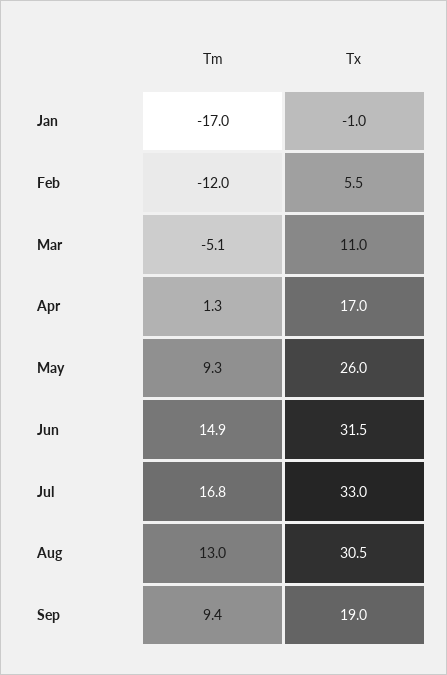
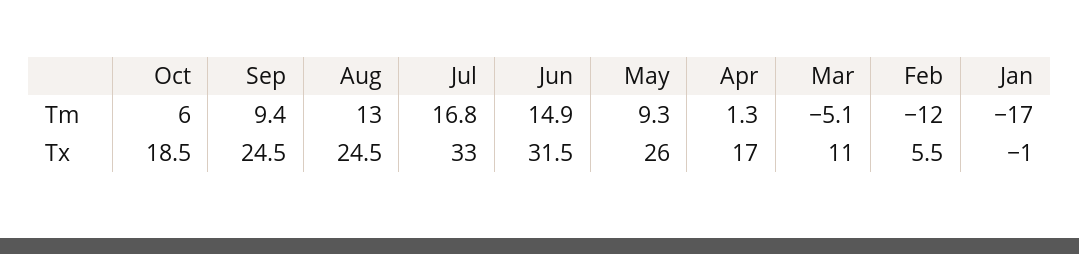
Tx, Aug: 30.5 -> 24.5
Tx, Sep: 19 -> 24.5
Tm, Oct: none -> 6
Tx, Oct: none -> 18.5

